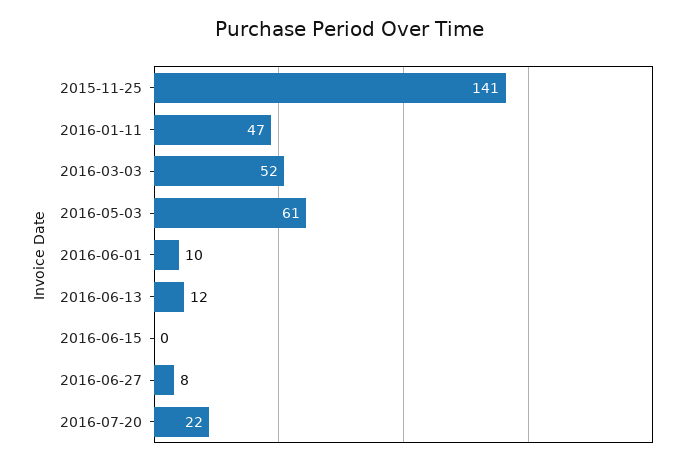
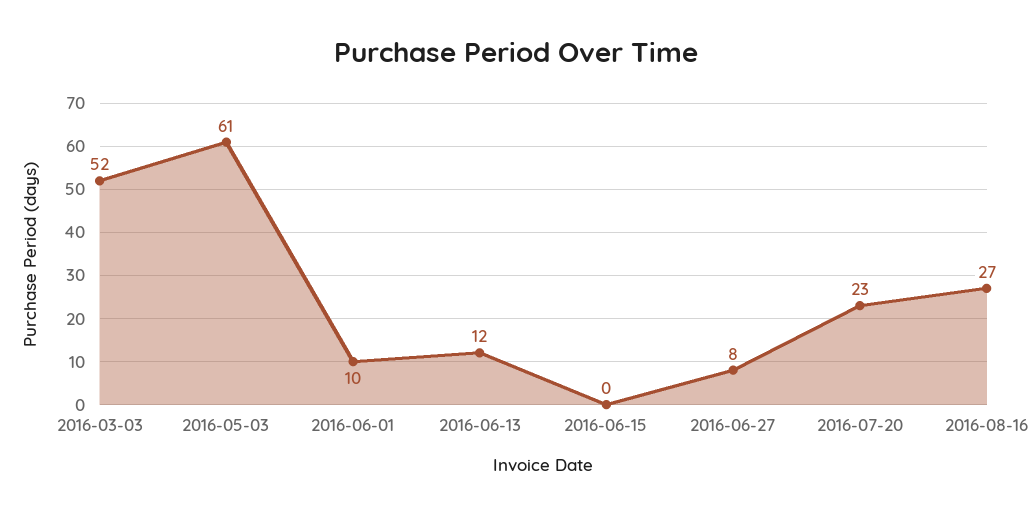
2015-11-25: 141 -> none
2016-01-11: 47 -> none
2016-07-20: 22 -> 23
2016-08-16: none -> 27

